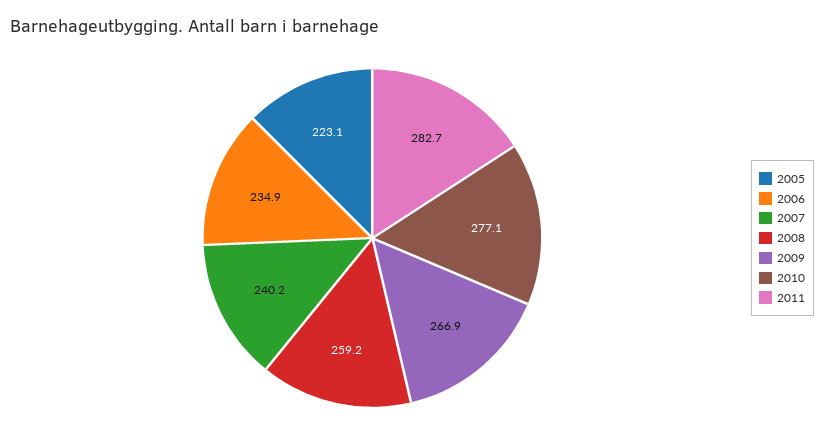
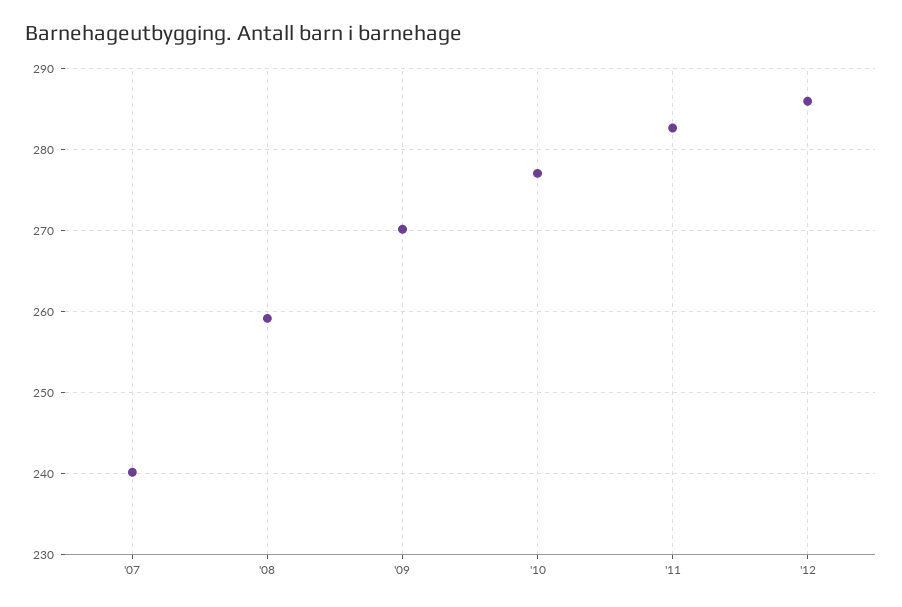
2005: 223.1 -> none
2006: 234.9 -> none
2009: 266.9 -> 270
'12: none -> 286

